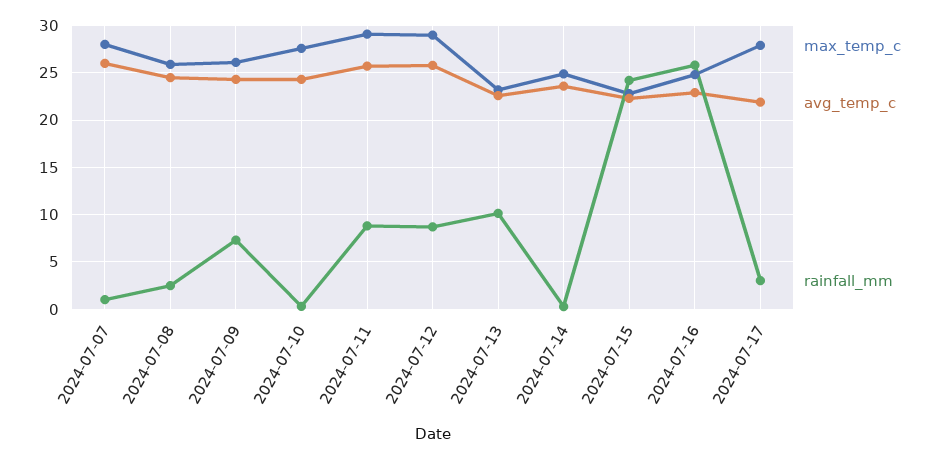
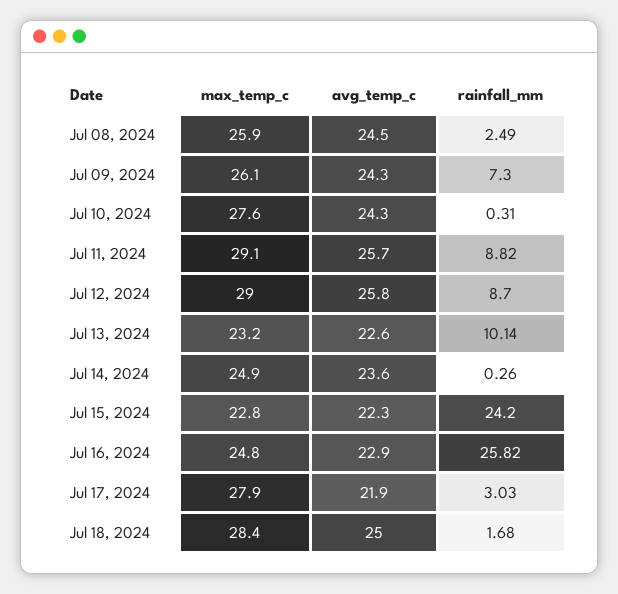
max_temp_c, 2024-07-07: 28 -> none
avg_temp_c, 2024-07-07: 26 -> none
rainfall_mm, 2024-07-07: 1 -> none
max_temp_c, Jul 18, 2024: none -> 28.4
avg_temp_c, Jul 18, 2024: none -> 25
rainfall_mm, Jul 18, 2024: none -> 1.68

